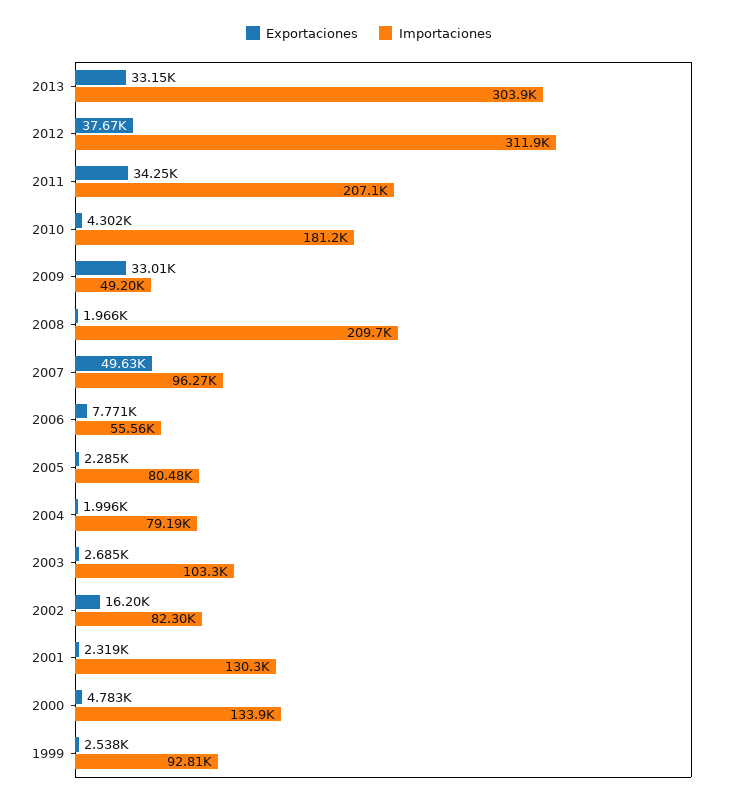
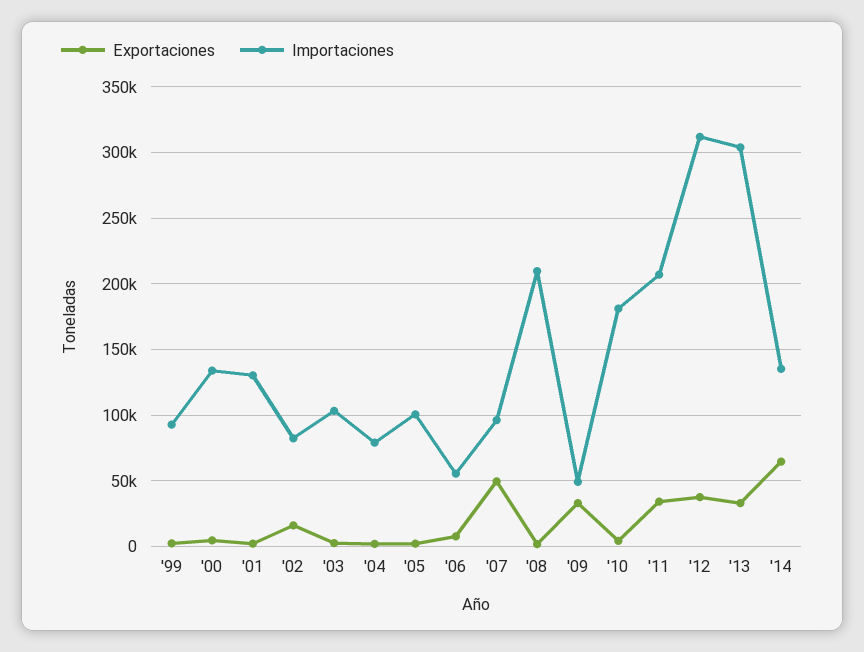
Importaciones, 2005: 80480 -> 100000
Exportaciones, '14: none -> 65000
Importaciones, '14: none -> 135000

